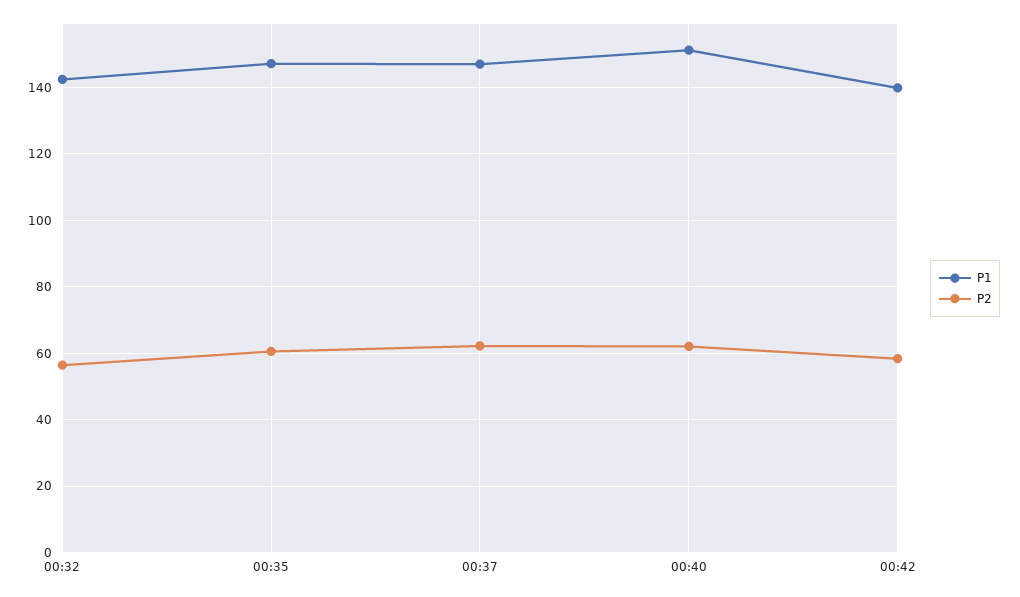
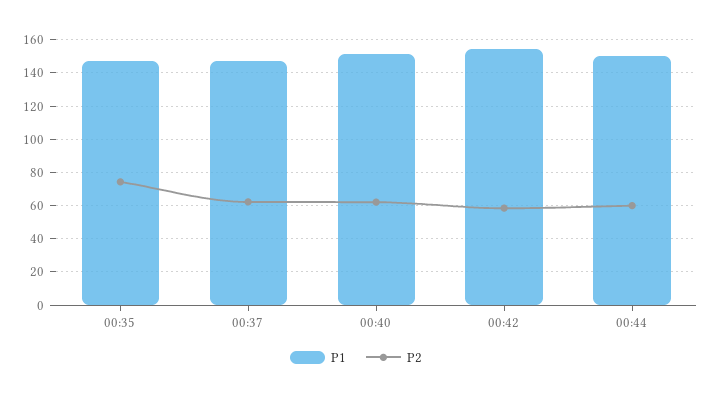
P1, 00:32: 142 -> none
P2, 00:32: 56 -> none
P2, 00:35: 60 -> 75
P1, 00:42: 140 -> 155
P1, 00:44: none -> 150
P2, 00:44: none -> 60

